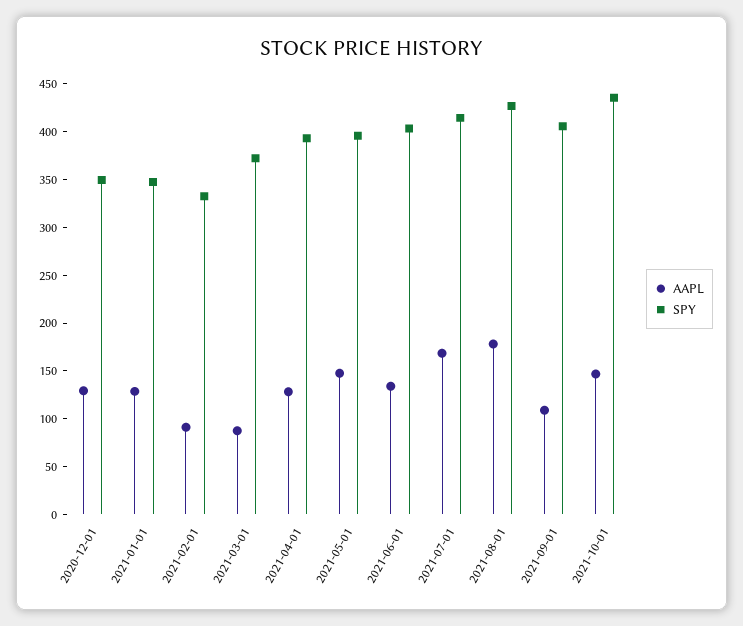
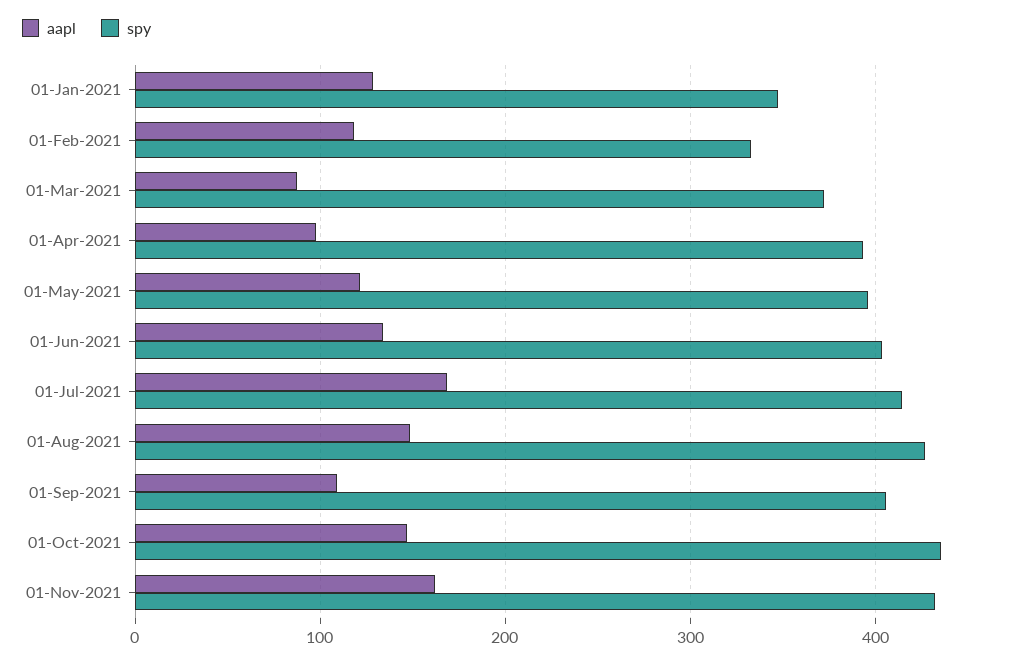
AAPL, 2020-12-01: 130 -> none
SPY, 2020-12-01: 350 -> none
AAPL, 2021-02-01: 90 -> 120
AAPL, 2021-04-01: 130 -> 100
AAPL, 2021-05-01: 150 -> 120
AAPL, 2021-08-01: 180 -> 150
AAPL, 01-Nov-2021: none -> 160
SPY, 01-Nov-2021: none -> 430

